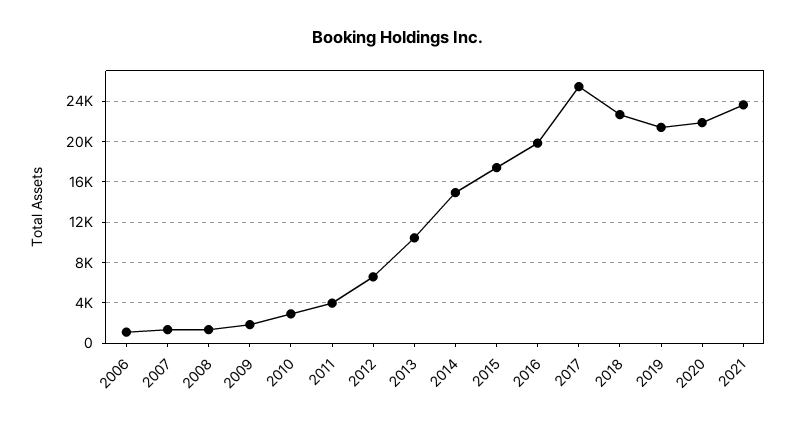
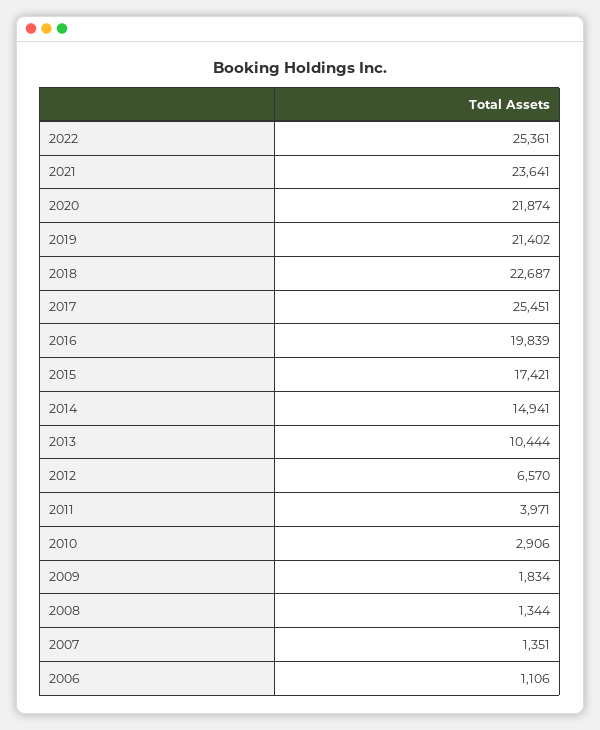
2022: none -> 25361

